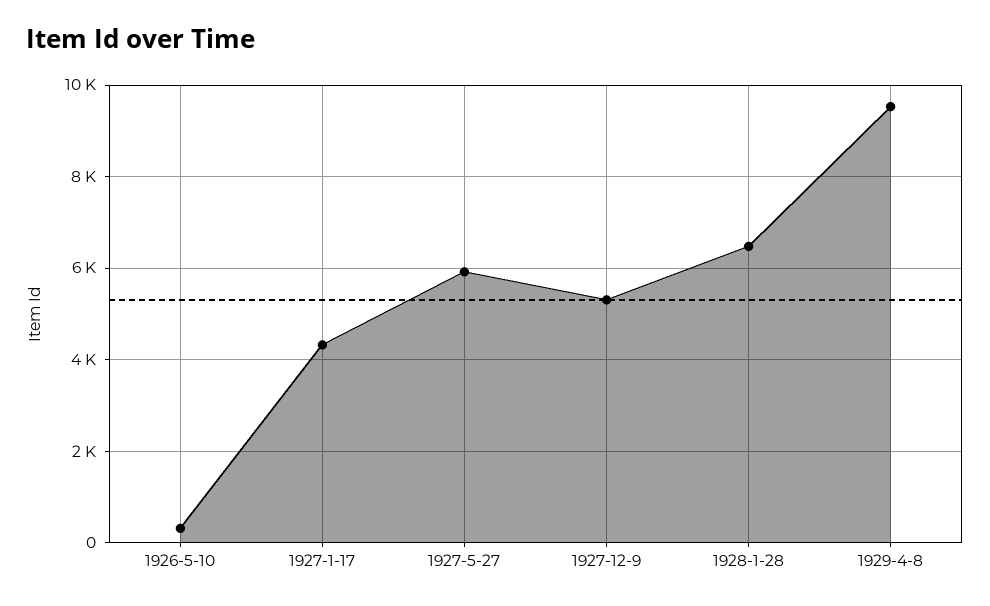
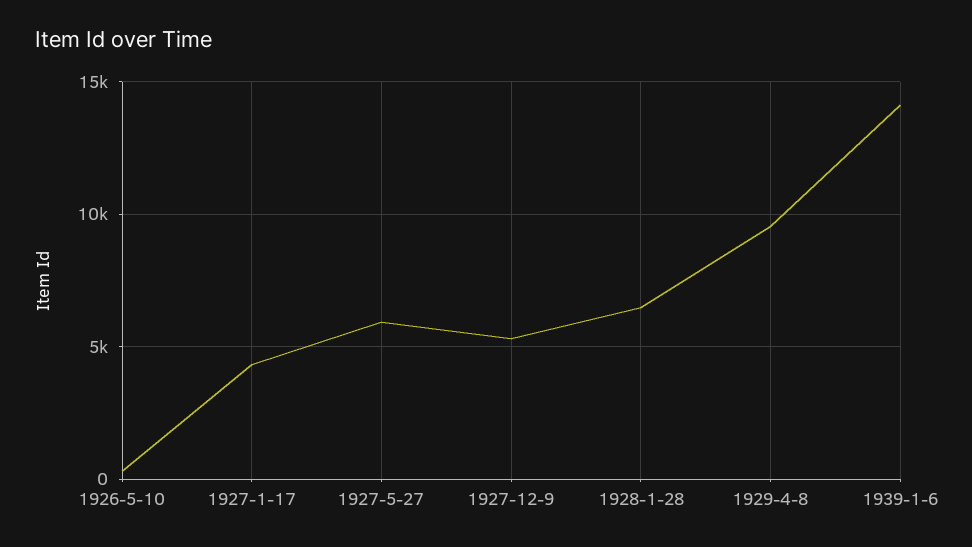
1939-1-6: none -> 14000

